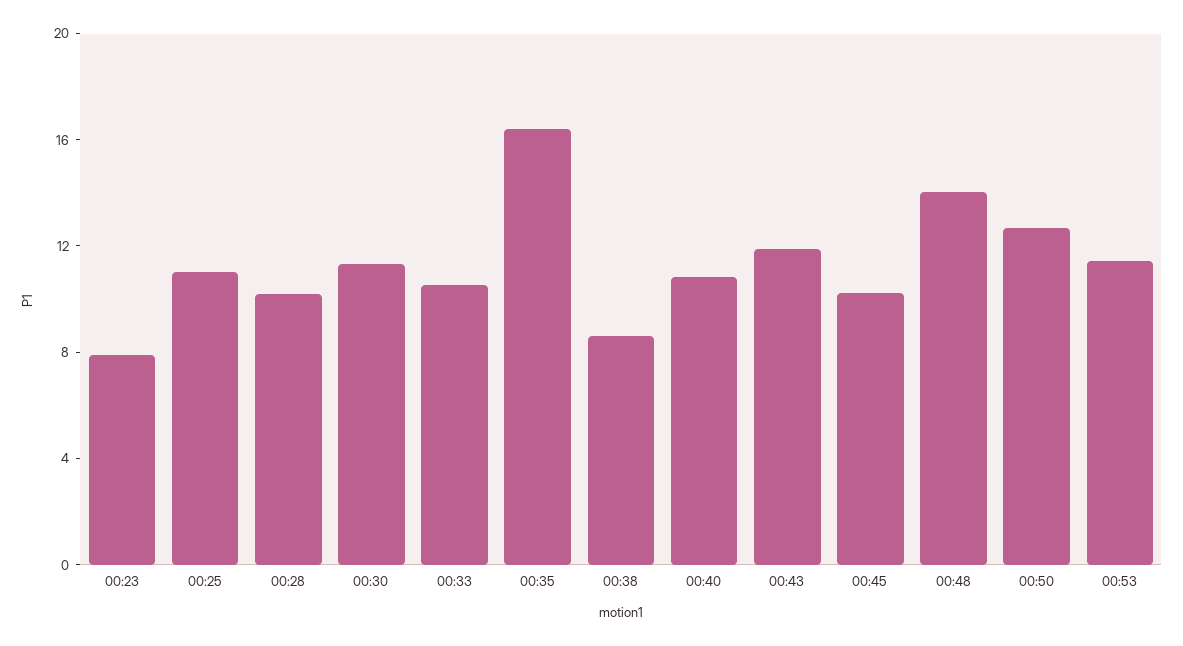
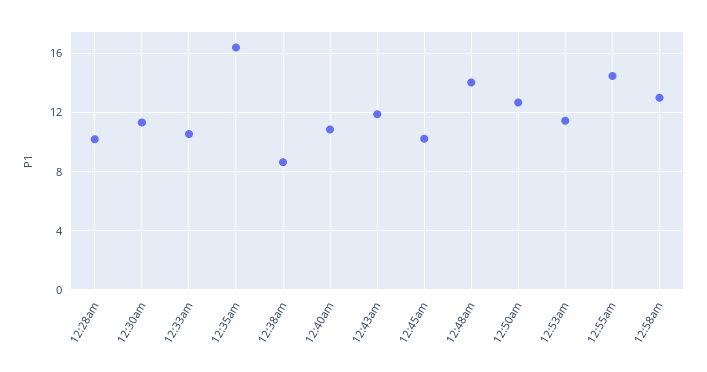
00:23: 8 -> none
00:25: 11 -> none
12:55am: none -> 14.5
12:58am: none -> 13

